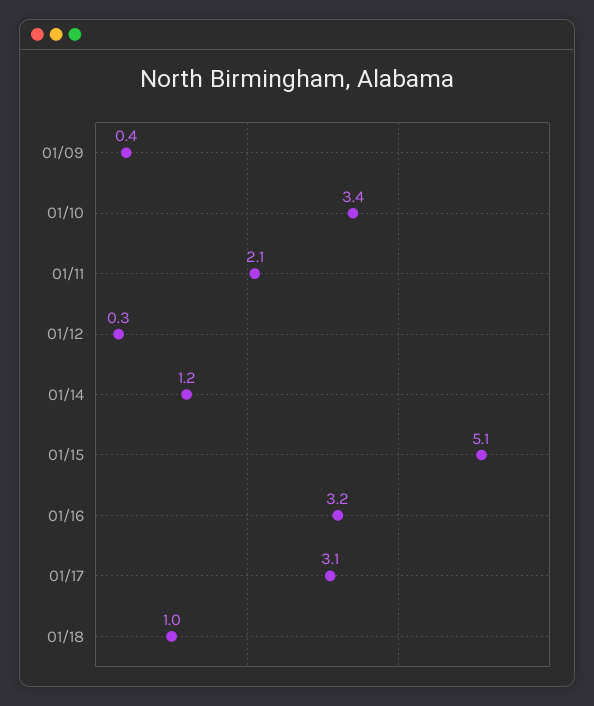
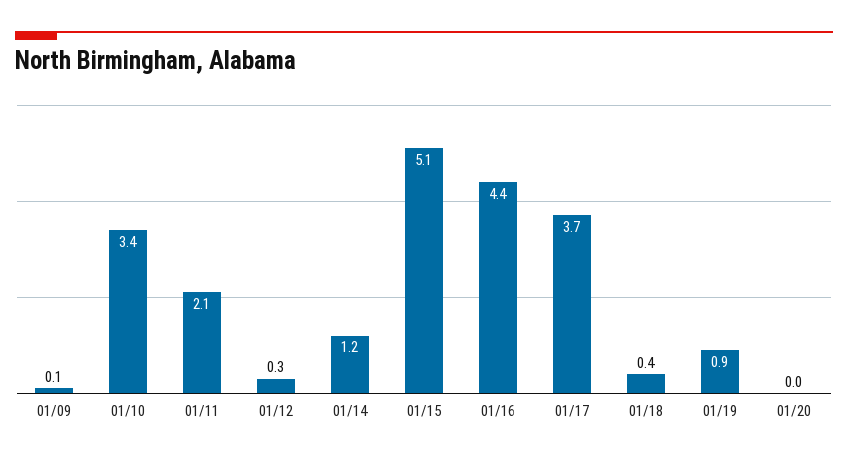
01/09: 0.4 -> 0.1
01/16: 3.2 -> 4.4
01/17: 3.1 -> 3.7
01/18: 1 -> 0.4
01/19: none -> 0.9
01/20: none -> 0

